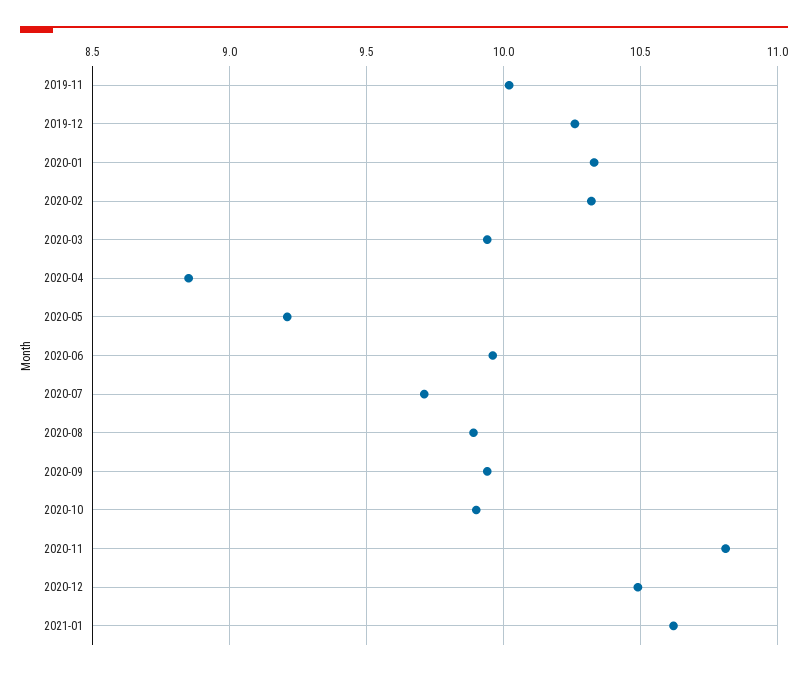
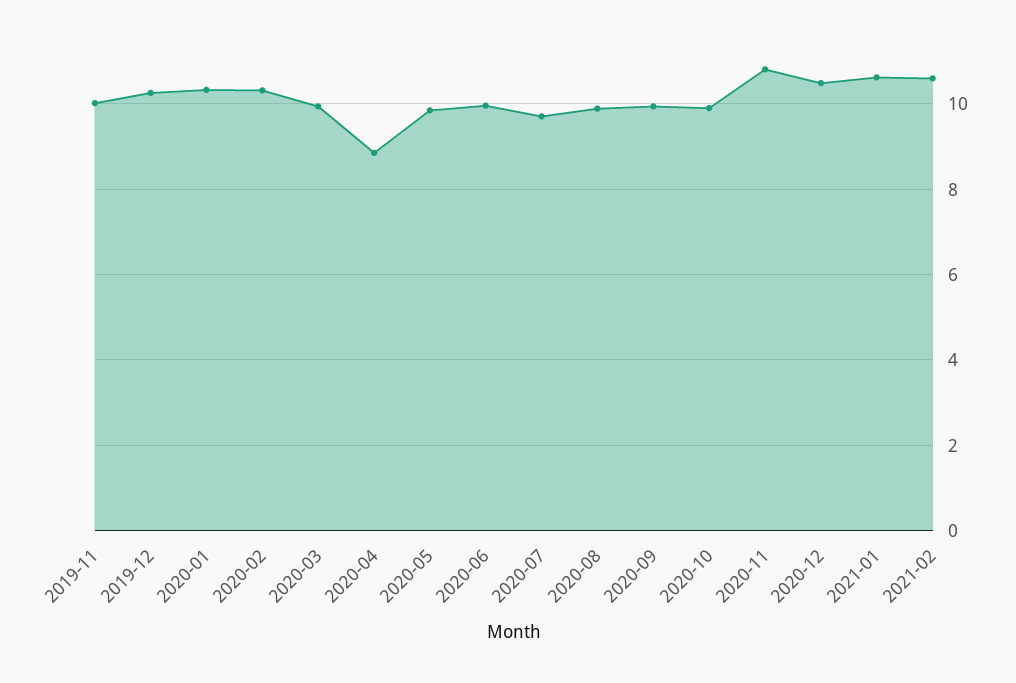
2020-05: 9.2 -> 9.8
2021-02: none -> 10.6

